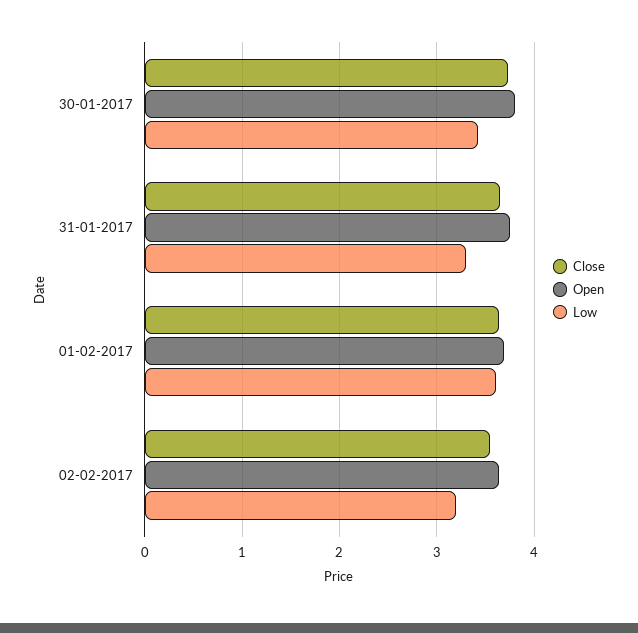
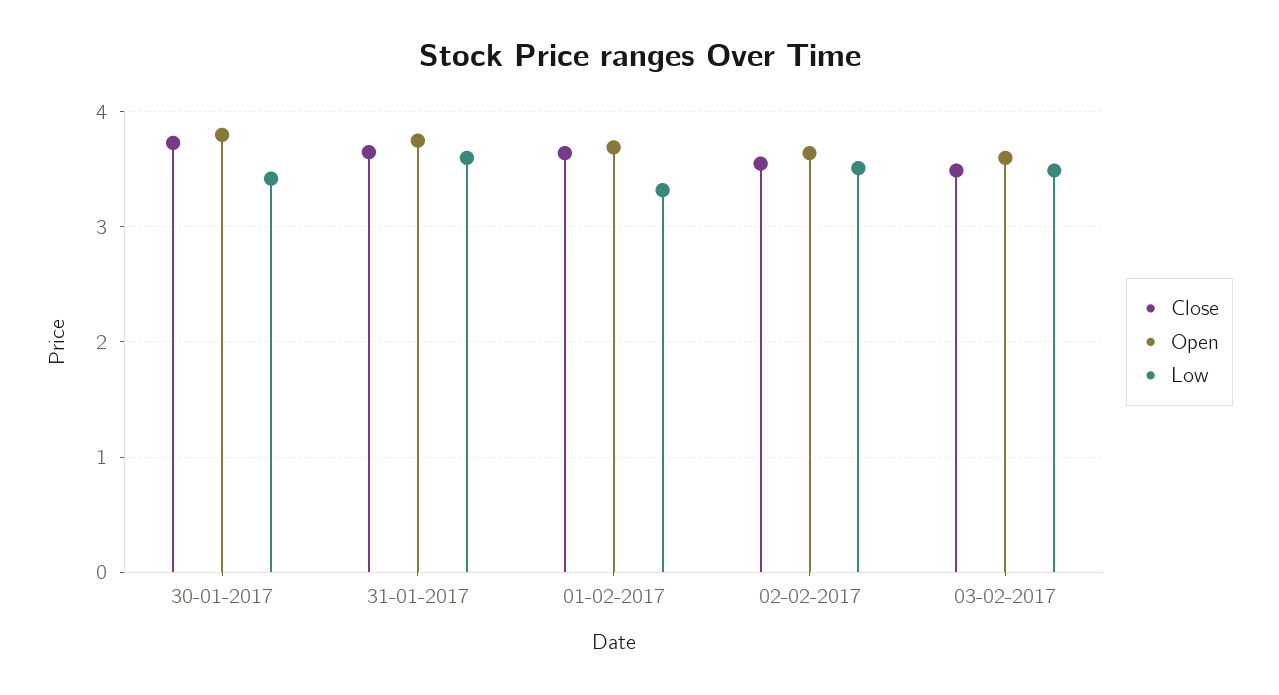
Low, 31-01-2017: 3.3 -> 3.6
Low, 01-02-2017: 3.6 -> 3.3
Low, 02-02-2017: 3.2 -> 3.5
Close, 03-02-2017: none -> 3.5
Open, 03-02-2017: none -> 3.6
Low, 03-02-2017: none -> 3.5

